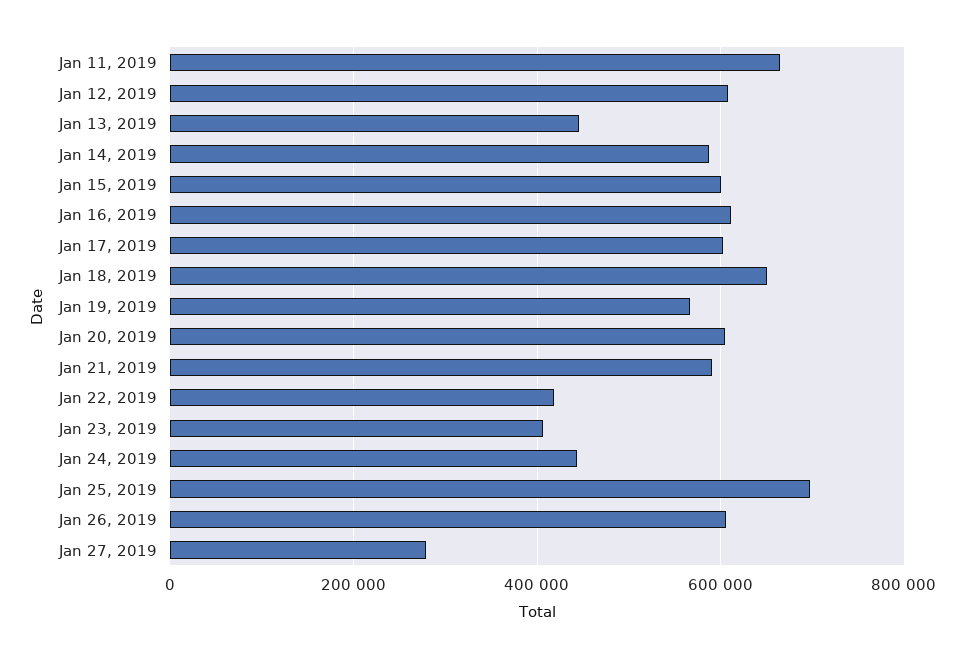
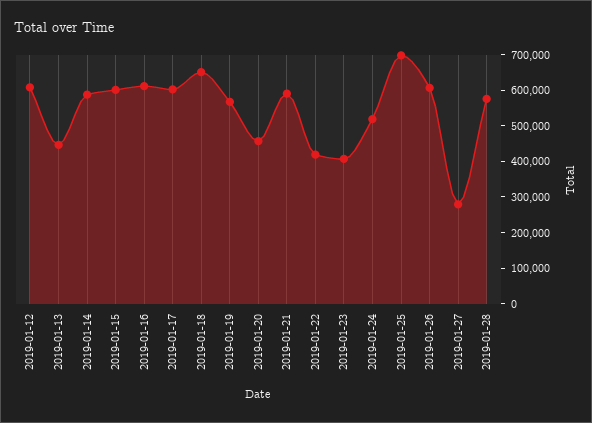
Jan 11, 2019: 660000 -> none
Jan 20, 2019: 600000 -> 450000
Jan 24, 2019: 440000 -> 525000
2019-01-28: none -> 575000

